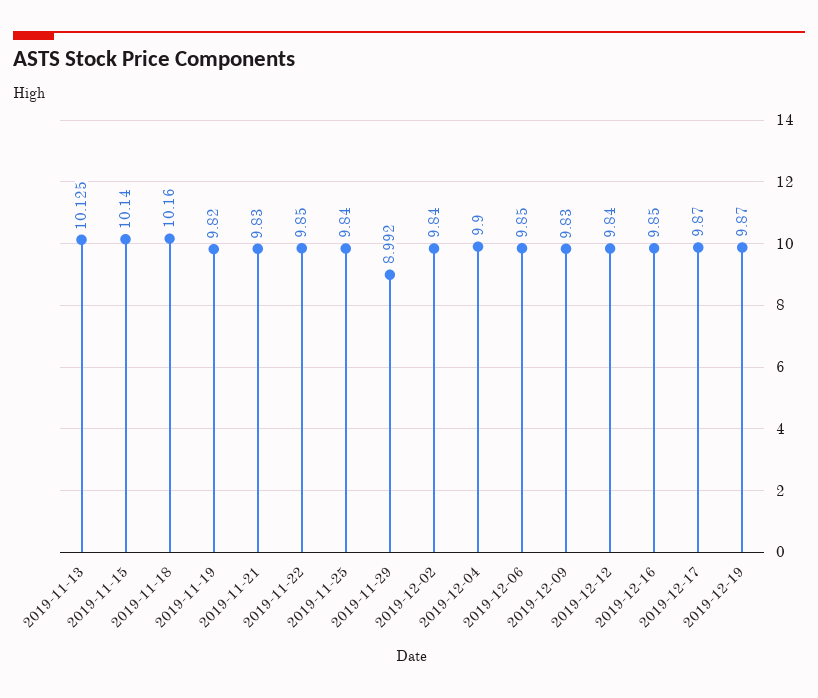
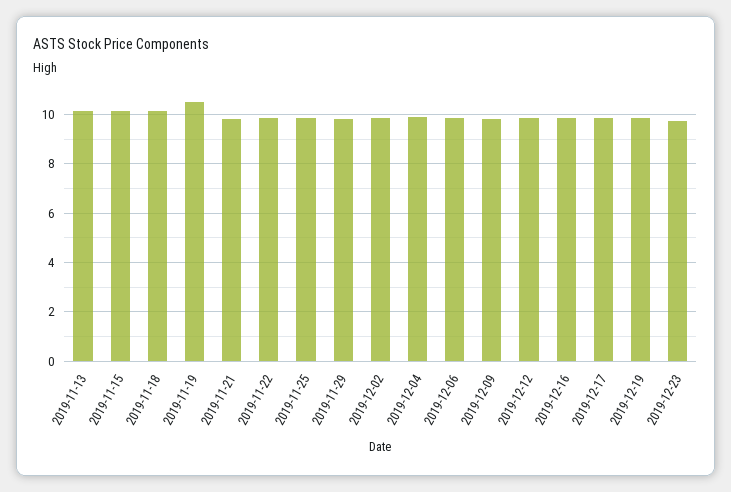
2019-11-19: 9.82 -> 10.5
2019-11-29: 8.992 -> 9.75
2019-12-23: none -> 9.75

